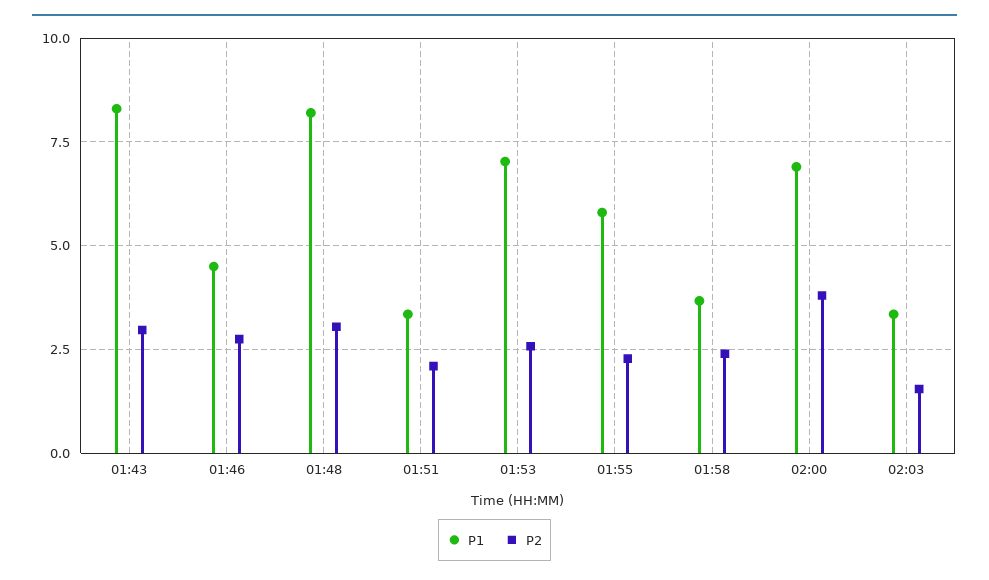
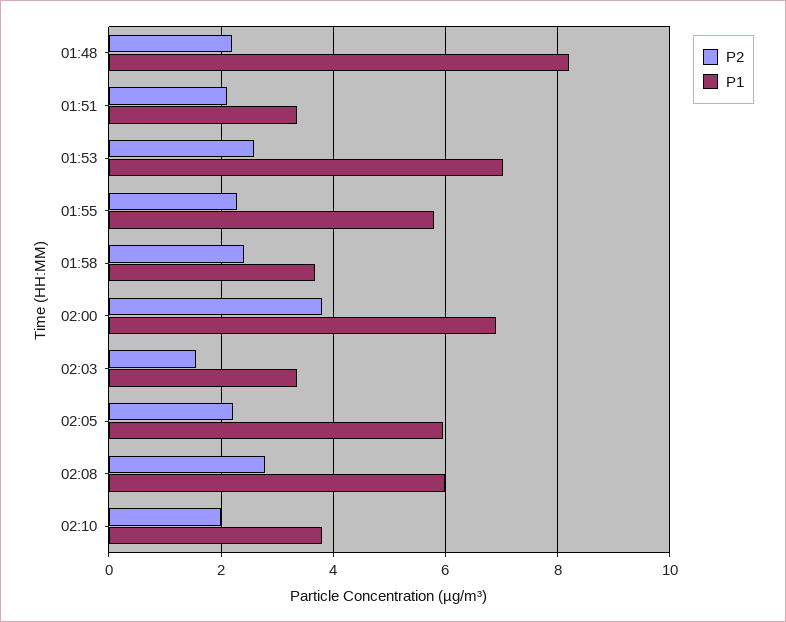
P1, 01:43: 8.25 -> none
P2, 01:43: 3 -> none
P1, 01:46: 4.5 -> none
P2, 01:46: 2.75 -> none
P2, 01:48: 3 -> 2.2
P2, 02:05: none -> 2.2
P1, 02:05: none -> 6
P2, 02:08: none -> 2.8
P1, 02:08: none -> 6
P2, 02:10: none -> 2
P1, 02:10: none -> 3.8

